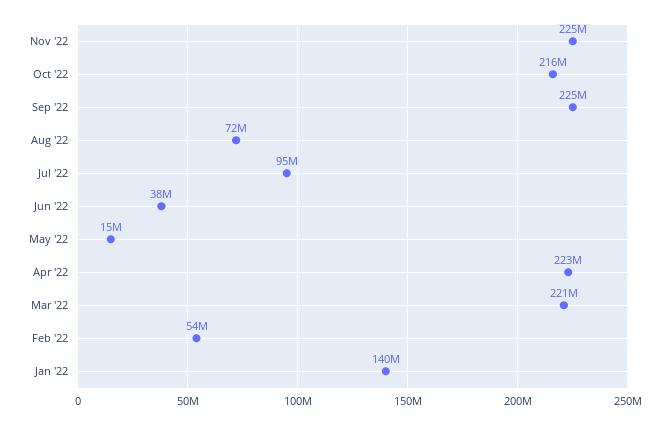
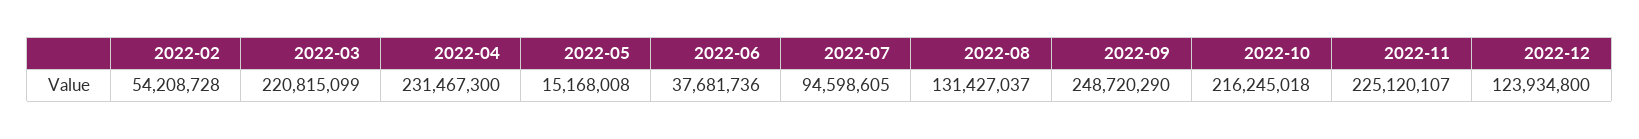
Sep '22: 225000000 -> 248720290
Aug '22: 72000000 -> 131427037
Apr '22: 223000000 -> 231467300
Jan '22: 140000000 -> none
2022-12: none -> 123934800

